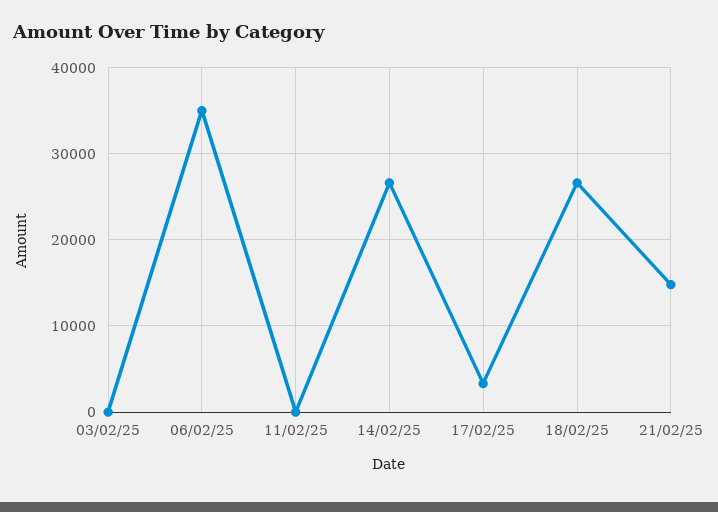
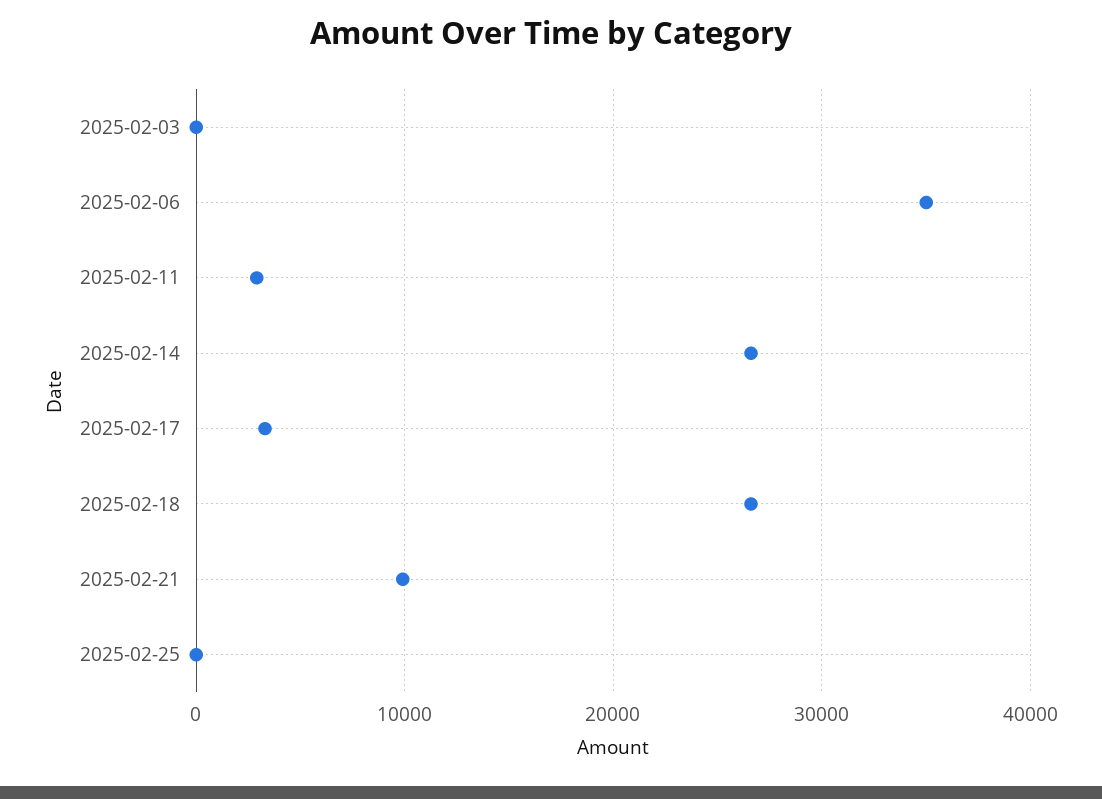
11/02/25: 0 -> 3000
21/02/25: 15000 -> 10000
2025-02-25: none -> 0

